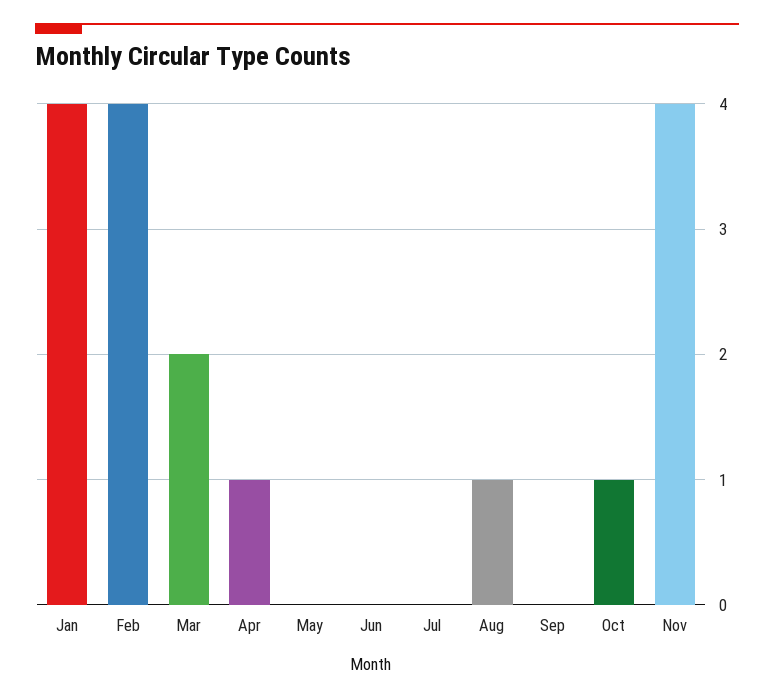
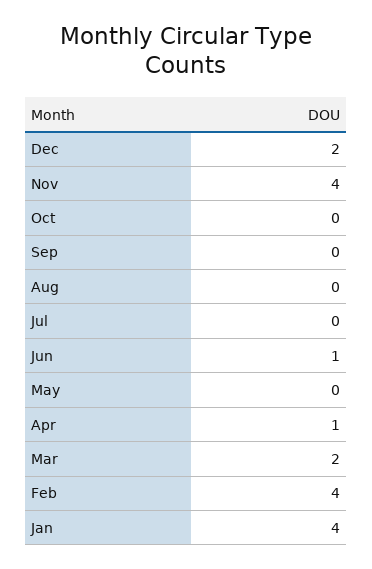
Jun: 0 -> 1
Aug: 1 -> 0
Oct: 1 -> 0
Dec: none -> 2

